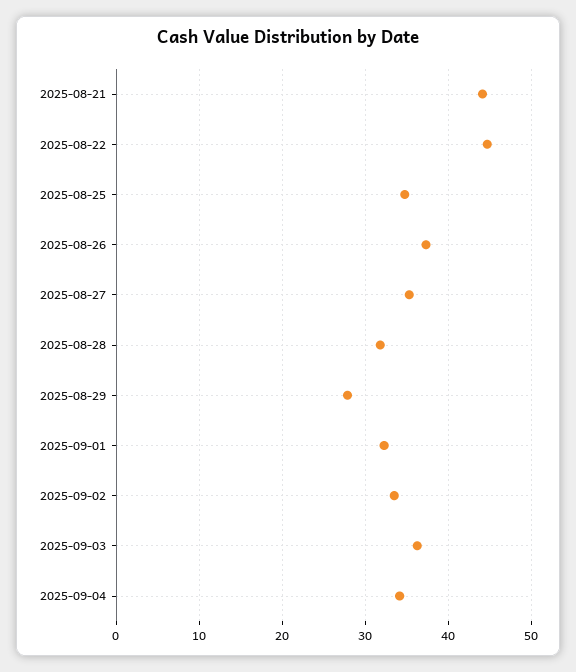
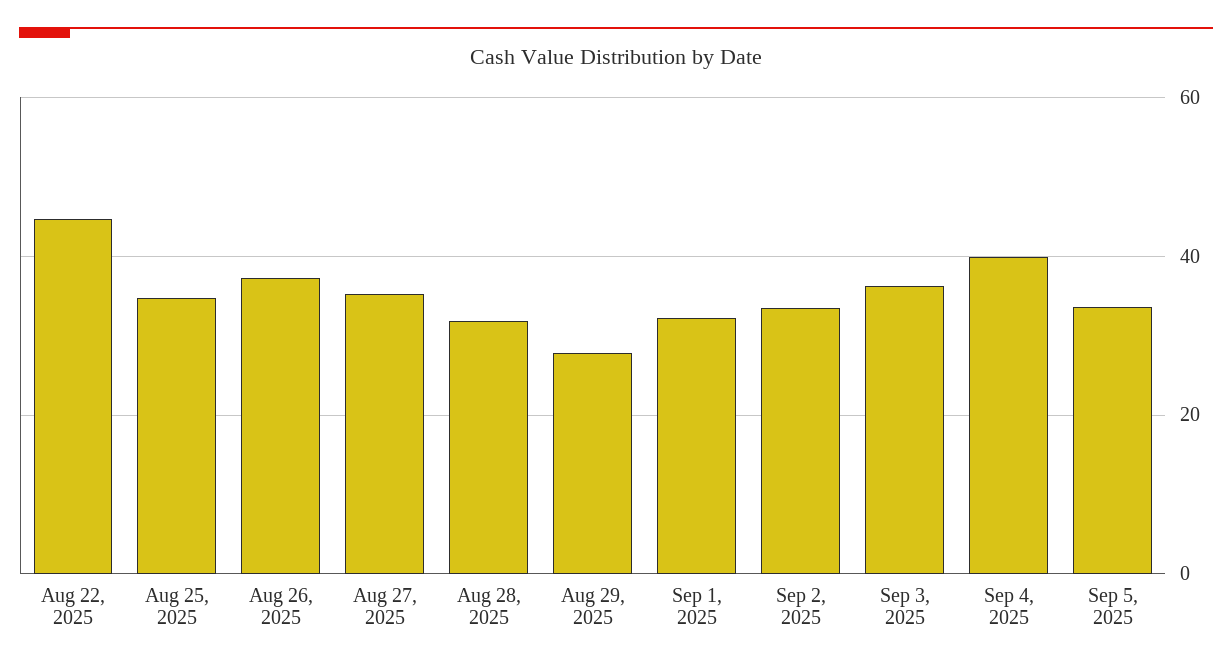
2025-08-21: 44 -> none
2025-09-04: 34 -> 40
Sep 5, 2025: none -> 34

